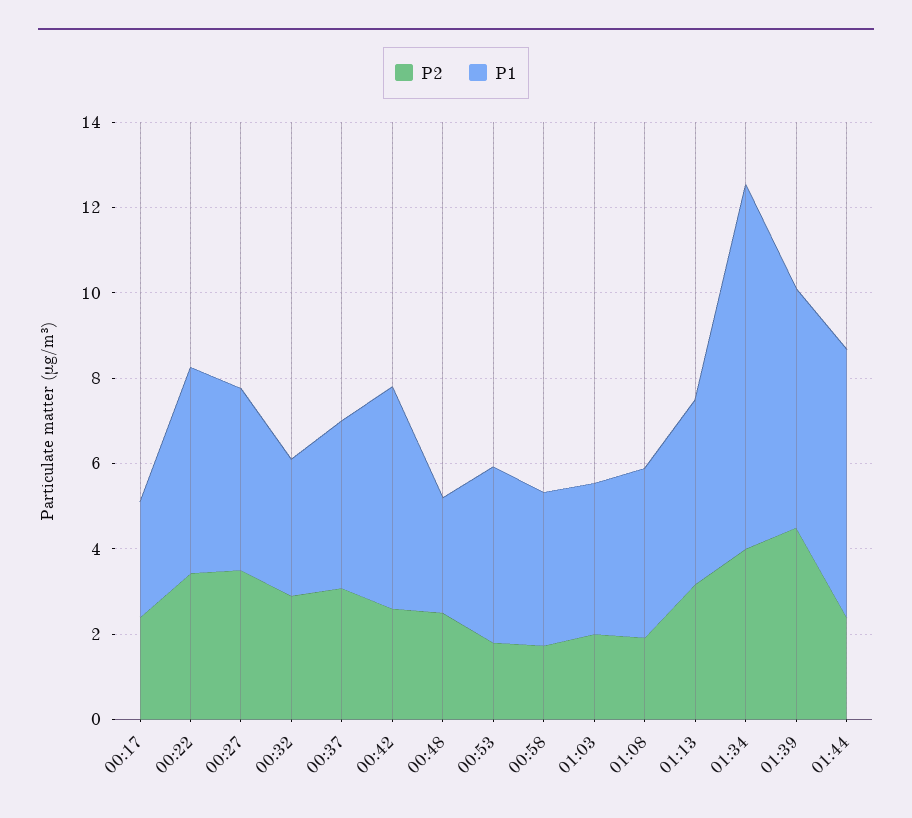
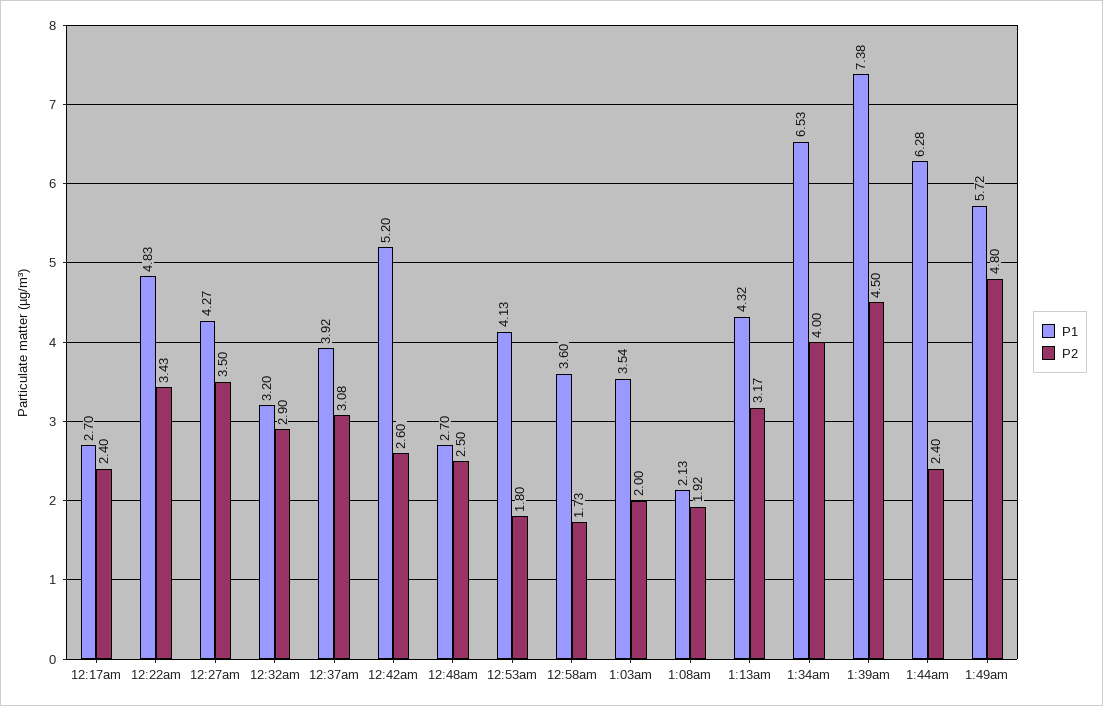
P1, 01:08: 4 -> 2.13
P1, 01:34: 8.5 -> 6.53
P1, 01:39: 5.5 -> 7.38
P1, 1:49am: none -> 5.72
P2, 1:49am: none -> 4.8

